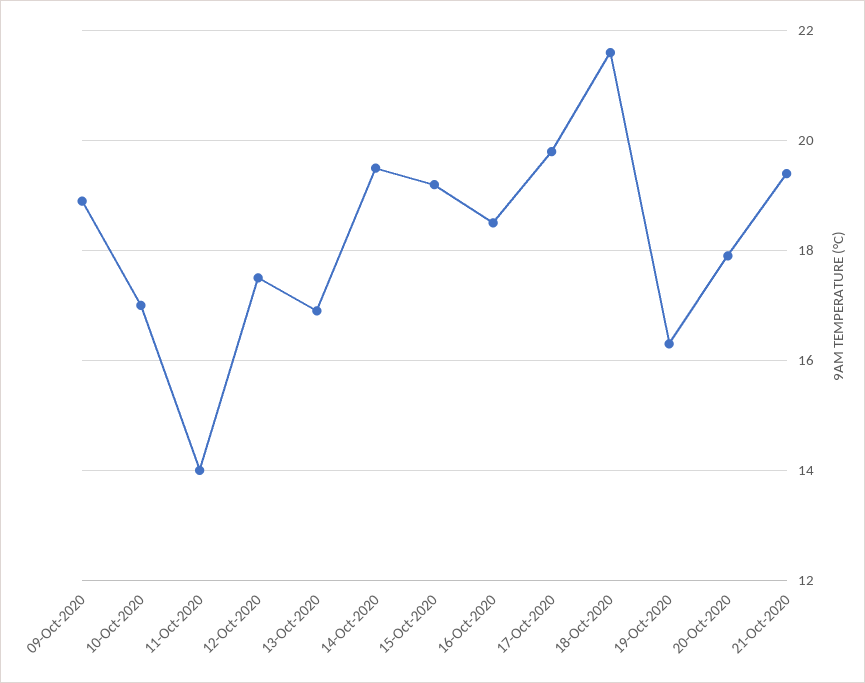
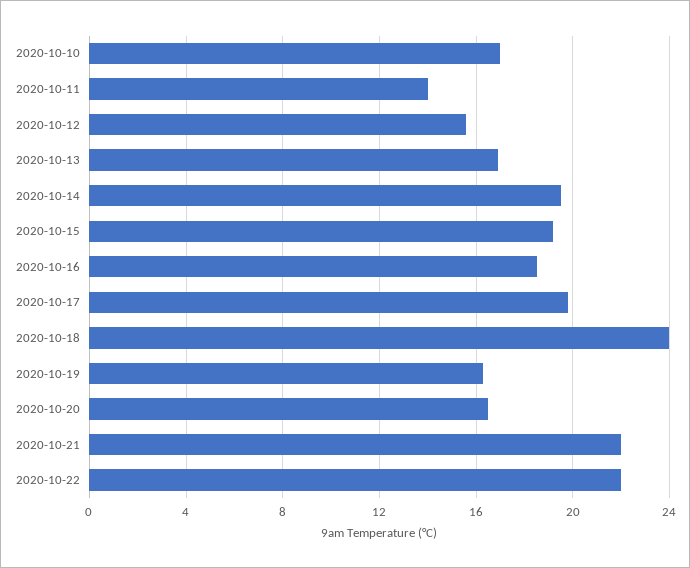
09-Oct-2020: 19 -> none
12-Oct-2020: 17.5 -> 15.5
18-Oct-2020: 21.5 -> 24
20-Oct-2020: 18 -> 16.5
21-Oct-2020: 19.5 -> 22
2020-10-22: none -> 22

